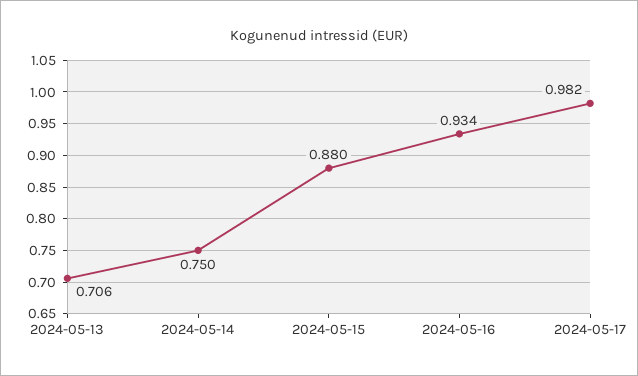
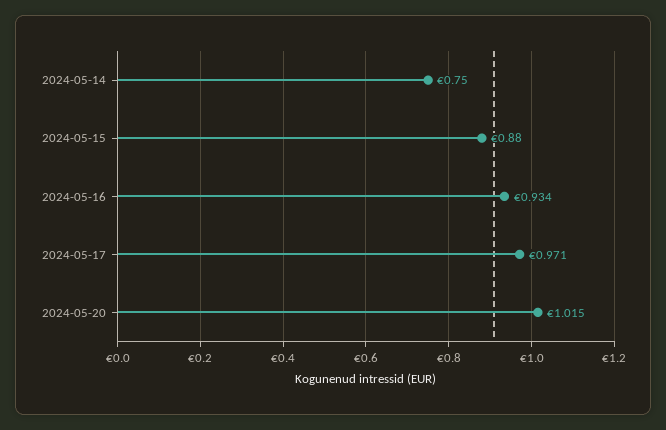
2024-05-13: 0.706 -> none
2024-05-17: 0.982 -> 0.971
2024-05-20: none -> 1.015

